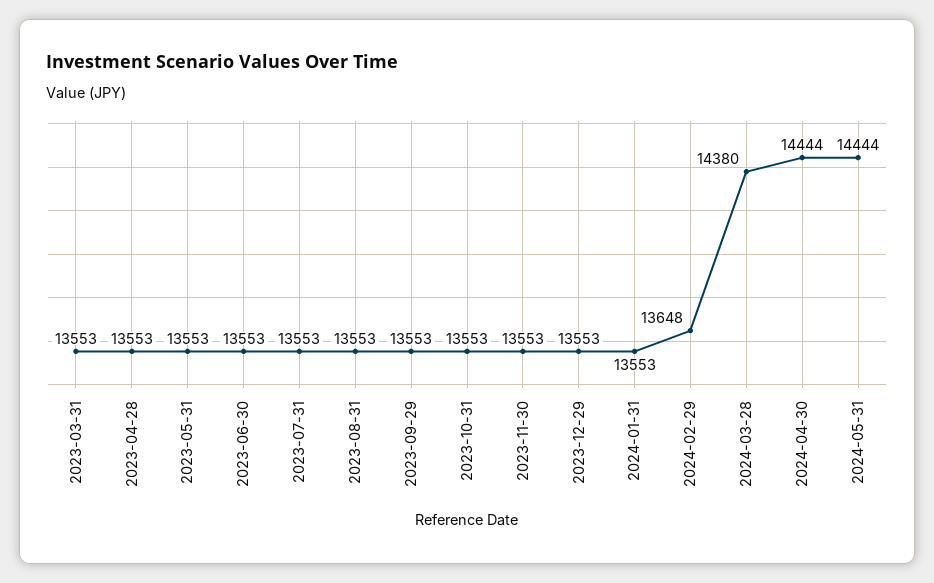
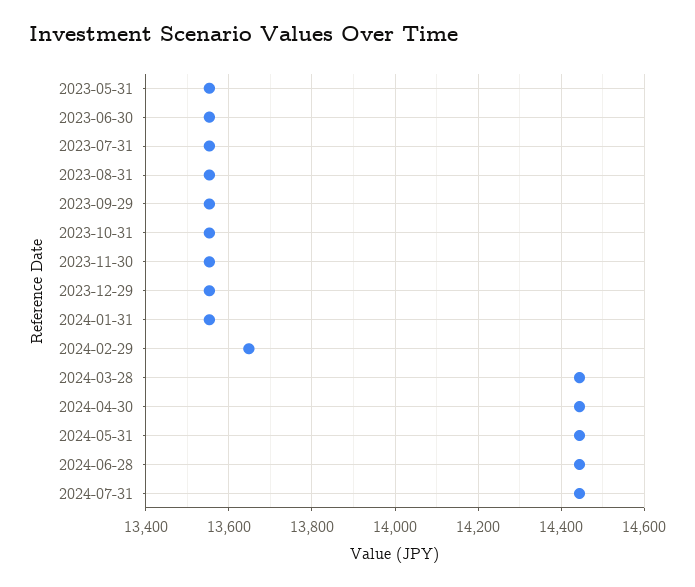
2023-03-31: 13553 -> none
2023-04-28: 13553 -> none
2024-03-28: 14380 -> 14440
2024-06-28: none -> 14440
2024-07-31: none -> 14440

